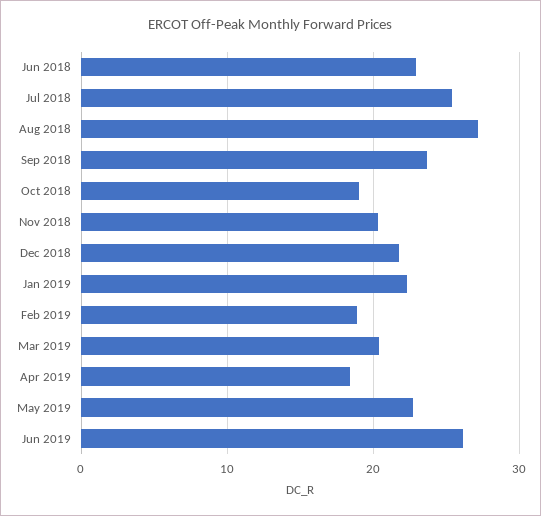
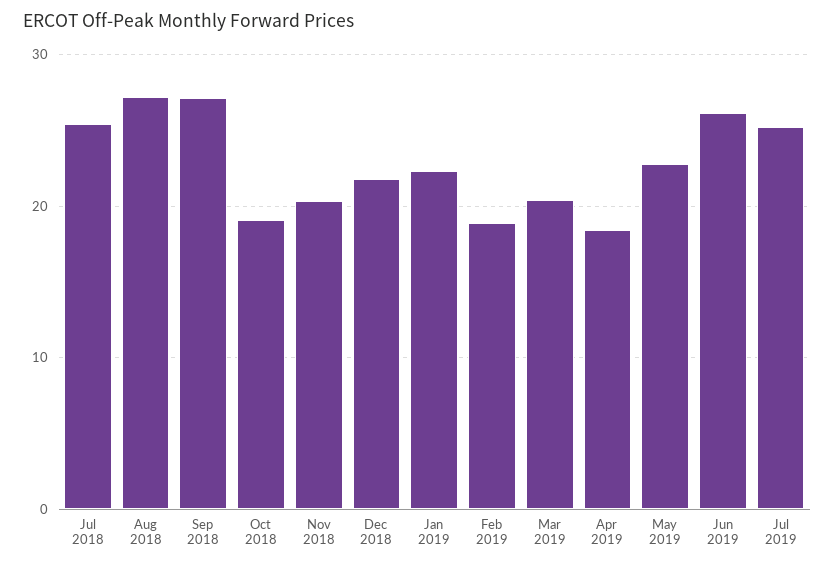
Jun 2018: 23 -> none
Sep 2018: 24 -> 27
Jul 2019: none -> 25

